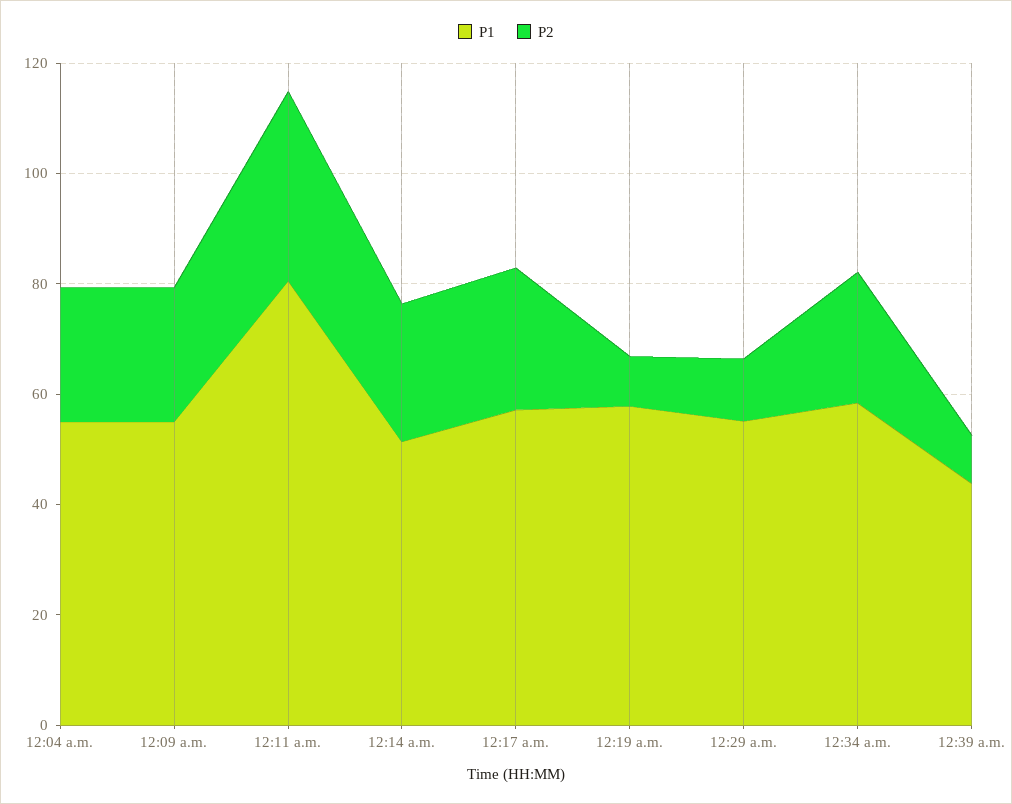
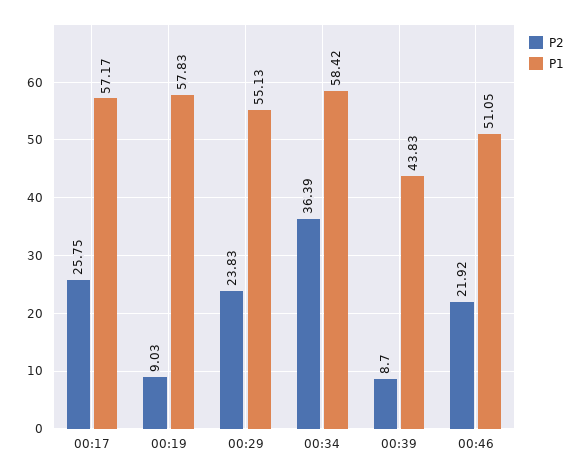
P1, 12:04 a.m.: 55 -> none
P2, 12:04 a.m.: 25 -> none
P1, 12:09 a.m.: 55 -> none
P2, 12:09 a.m.: 25 -> none
P1, 12:11 a.m.: 80 -> none
P2, 12:11 a.m.: 35 -> none
P1, 12:14 a.m.: 50 -> none
P2, 12:14 a.m.: 25 -> none
P2, 12:29 a.m.: 10 -> 23.83
P2, 12:34 a.m.: 25 -> 36.39
P2, 00:46: none -> 21.92
P1, 00:46: none -> 51.05

